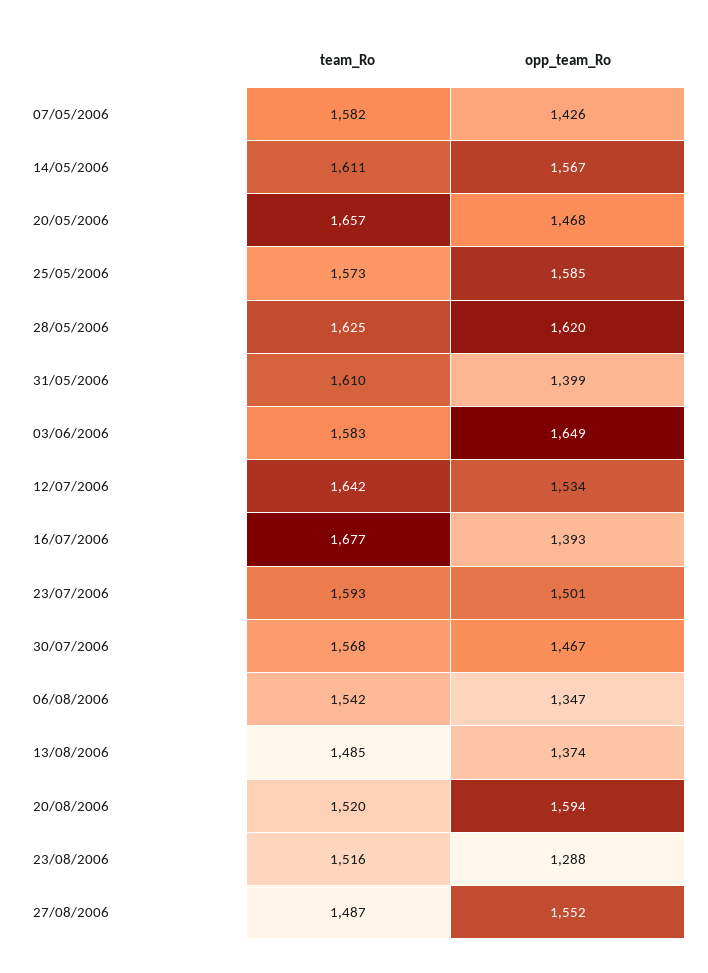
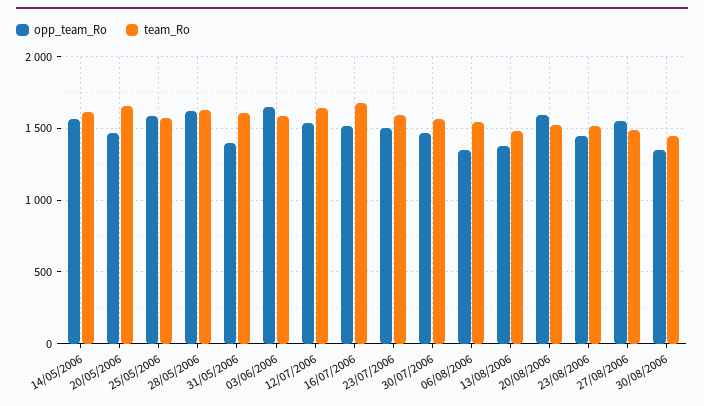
team_Ro, 07/05/2006: 1582 -> none
opp_team_Ro, 07/05/2006: 1426 -> none
opp_team_Ro, 16/07/2006: 1393 -> 1500
opp_team_Ro, 23/08/2006: 1288 -> 1450
opp_team_Ro, 30/08/2006: none -> 1350
team_Ro, 30/08/2006: none -> 1450

